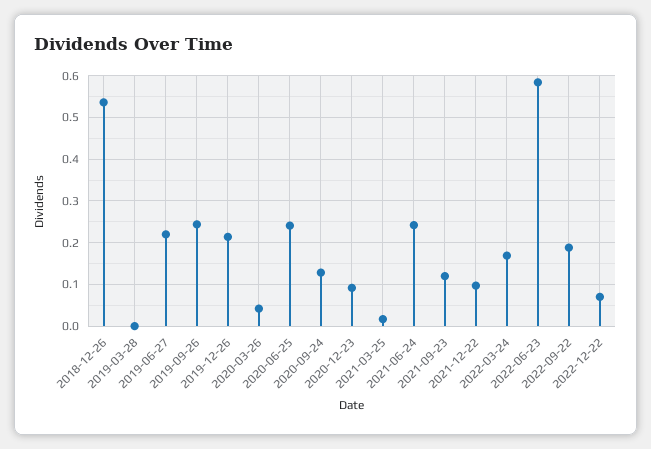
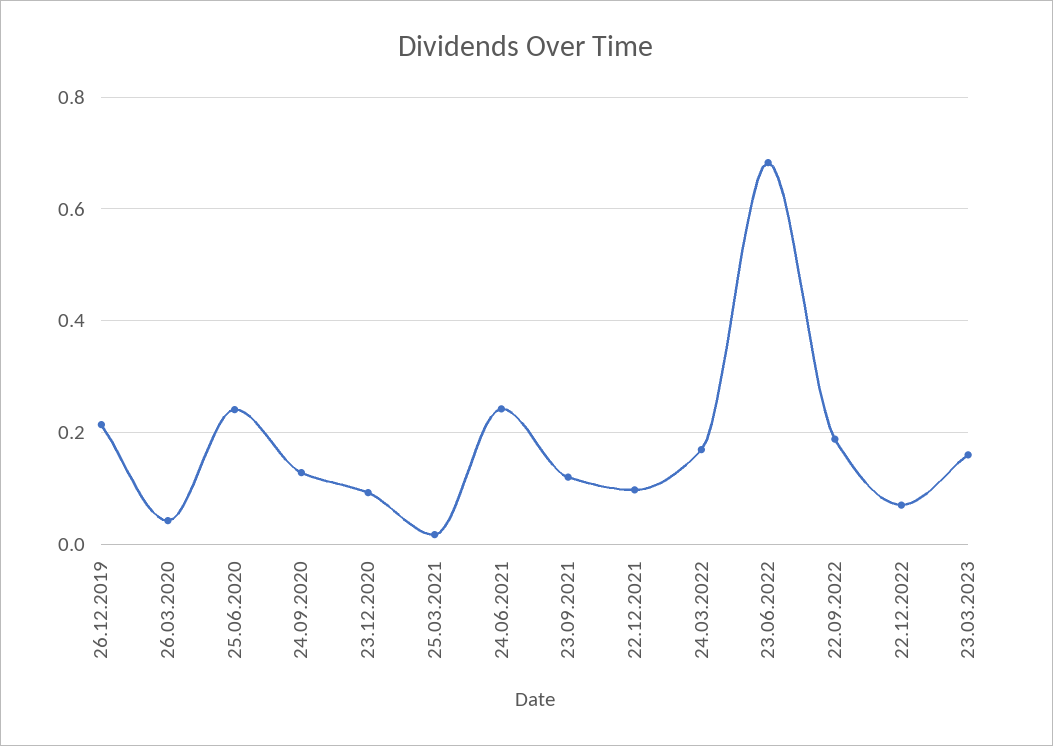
2018-12-26: 0.54 -> none
2019-03-28: 0 -> none
2019-06-27: 0.22 -> none
2019-09-26: 0.24 -> none
2022-06-23: 0.58 -> 0.68
23.03.2023: none -> 0.16

